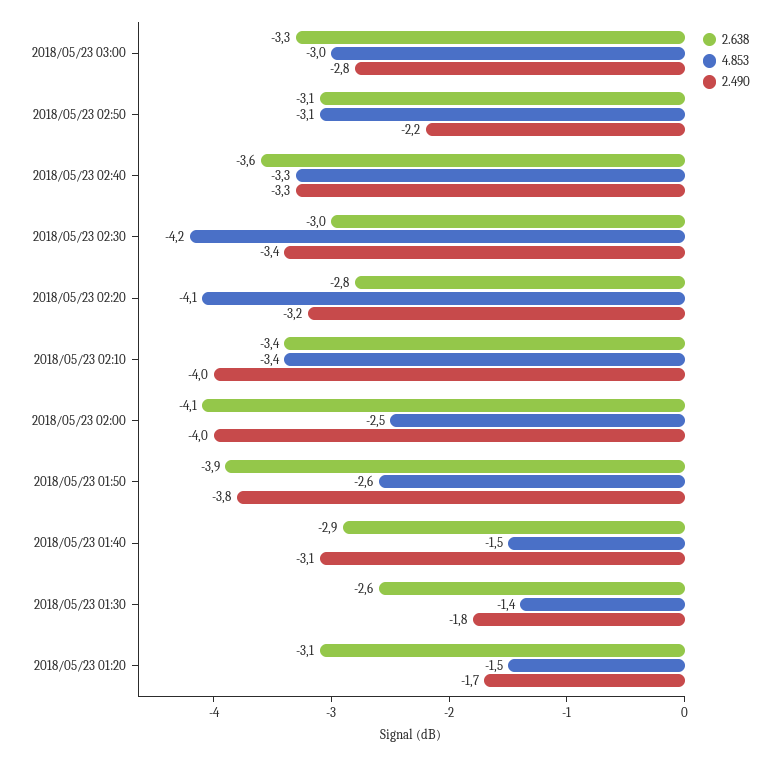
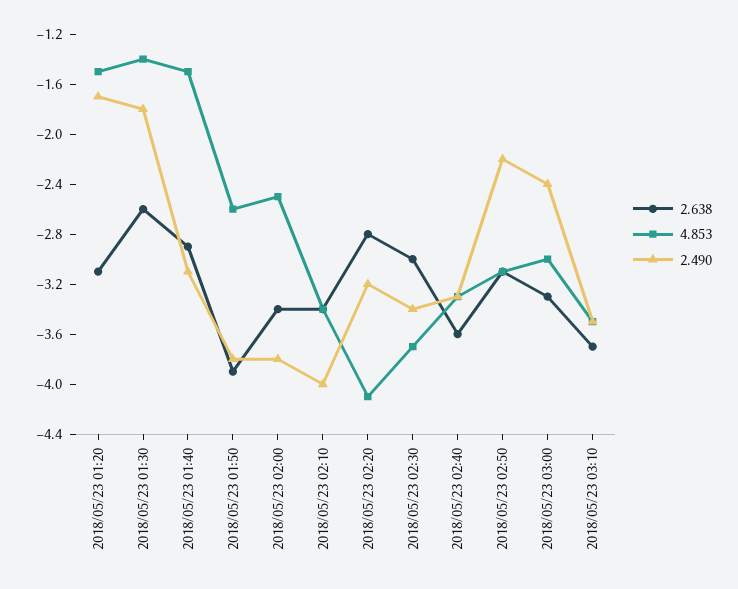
2.490, 2018/05/23 03:00: -2.8 -> -2.4
4.853, 2018/05/23 02:30: -4.2 -> -3.7
2.638, 2018/05/23 02:00: -4.1 -> -3.4
2.490, 2018/05/23 02:00: -4 -> -3.8
2.638, 2018/05/23 03:10: none -> -3.7
4.853, 2018/05/23 03:10: none -> -3.5
2.490, 2018/05/23 03:10: none -> -3.5

